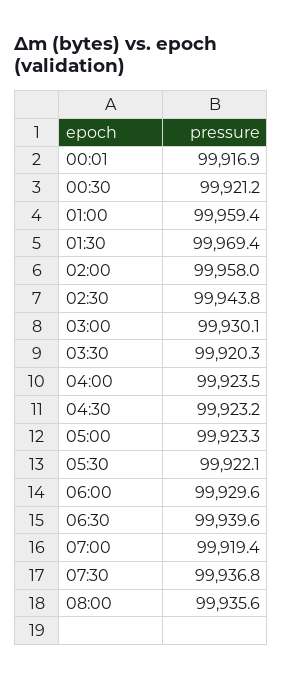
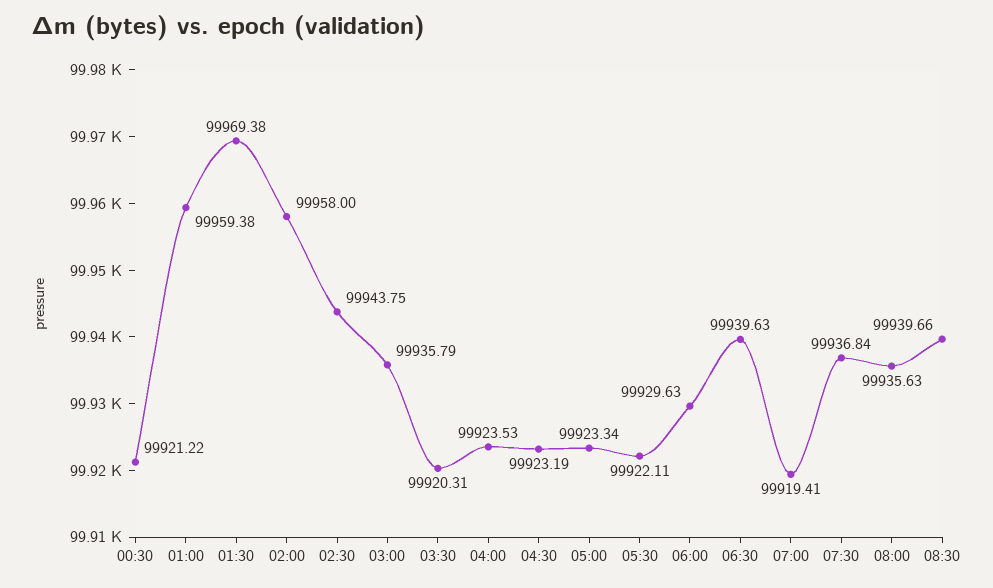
00:01: 99916.9 -> none
03:00: 99930.1 -> 99935.79
08:30: none -> 99939.66

